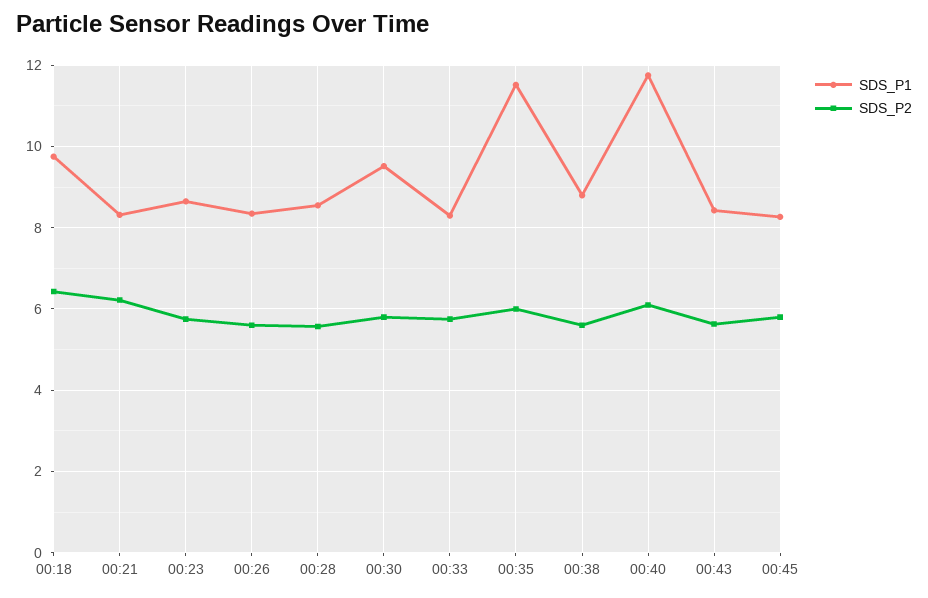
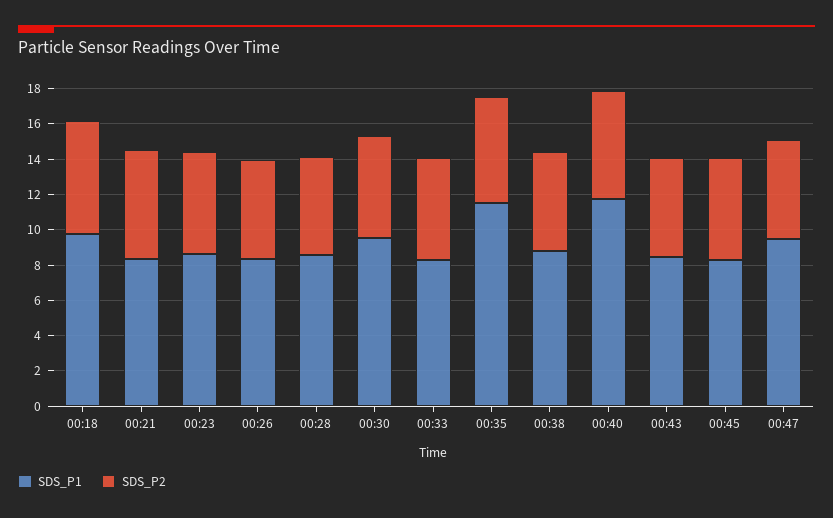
SDS_P1, 00:47: none -> 9.5
SDS_P2, 00:47: none -> 5.5

